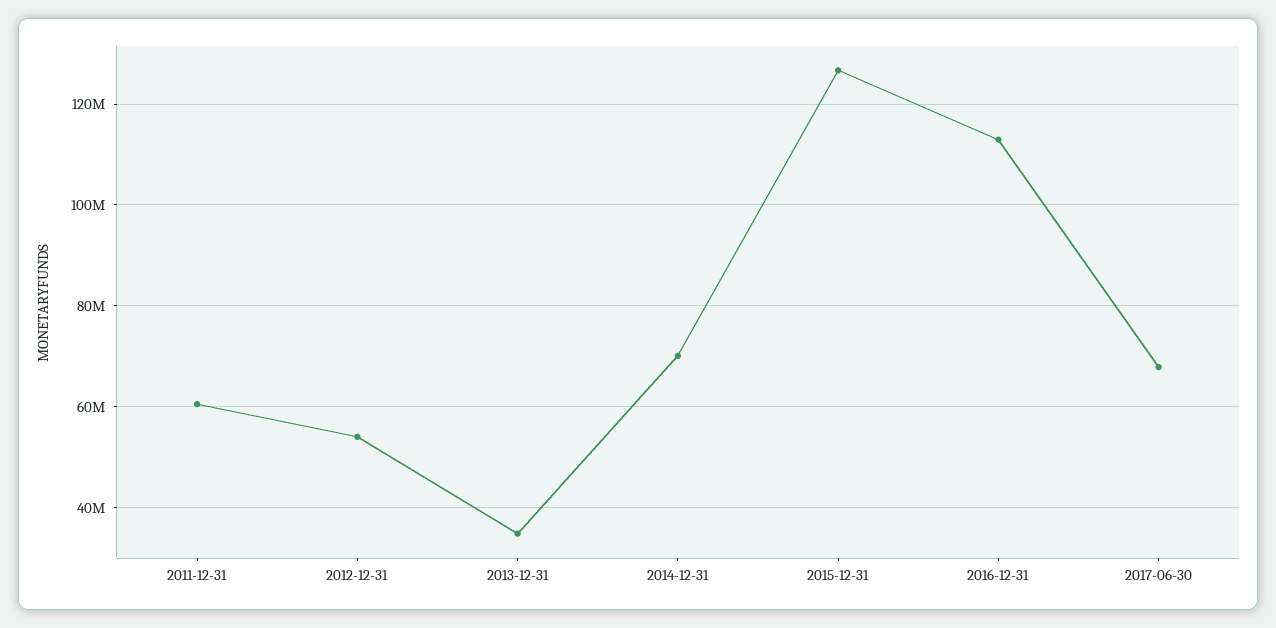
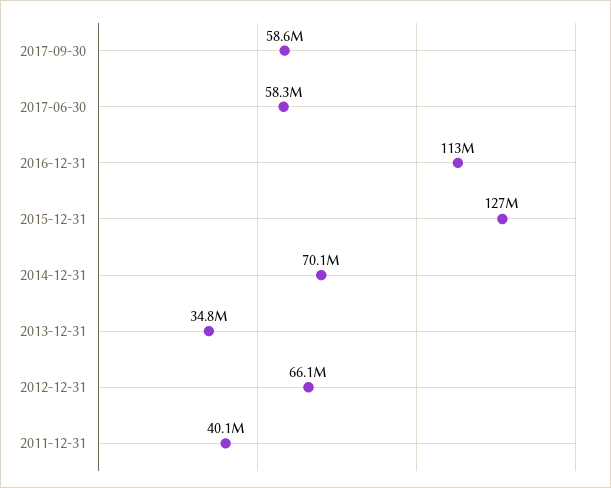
2011-12-31: 60000000 -> 40100000
2012-12-31: 54000000 -> 66100000
2017-06-30: 68000000 -> 58300000
2017-09-30: none -> 58600000

